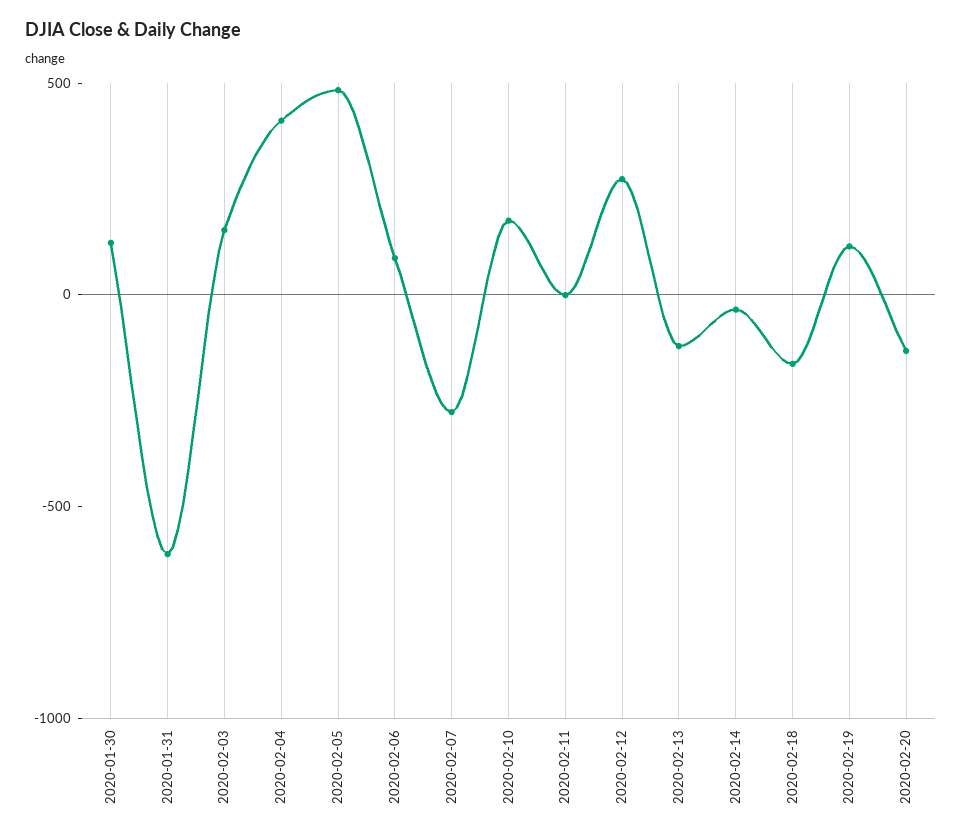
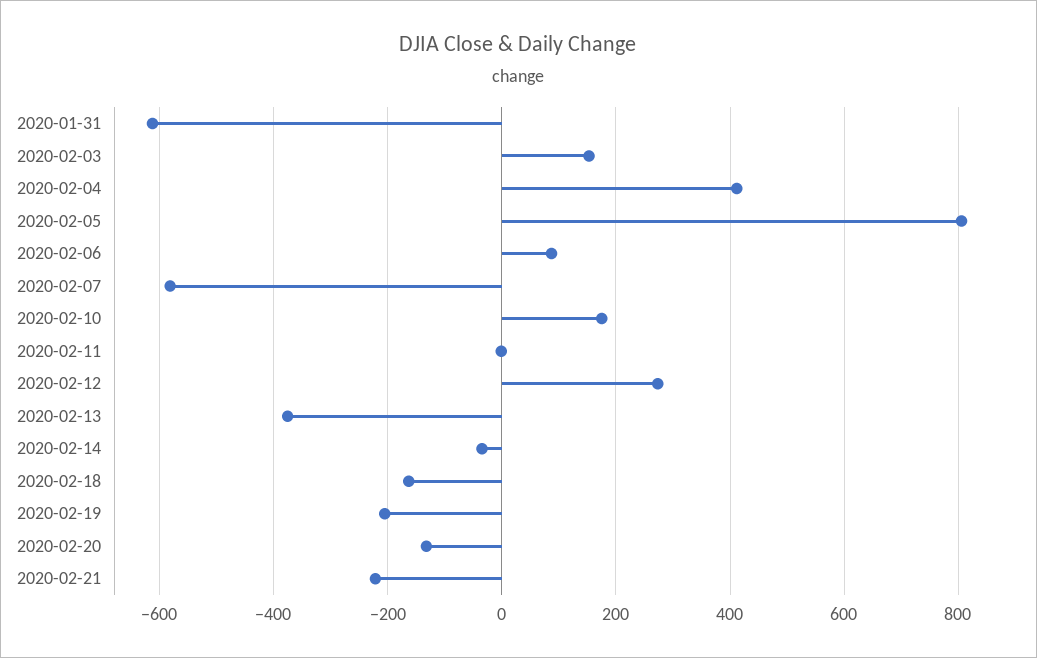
2020-01-30: 100 -> none
2020-02-05: 500 -> 800
2020-02-07: -300 -> -580
2020-02-13: -100 -> -380
2020-02-19: 100 -> -200
2020-02-21: none -> -220

